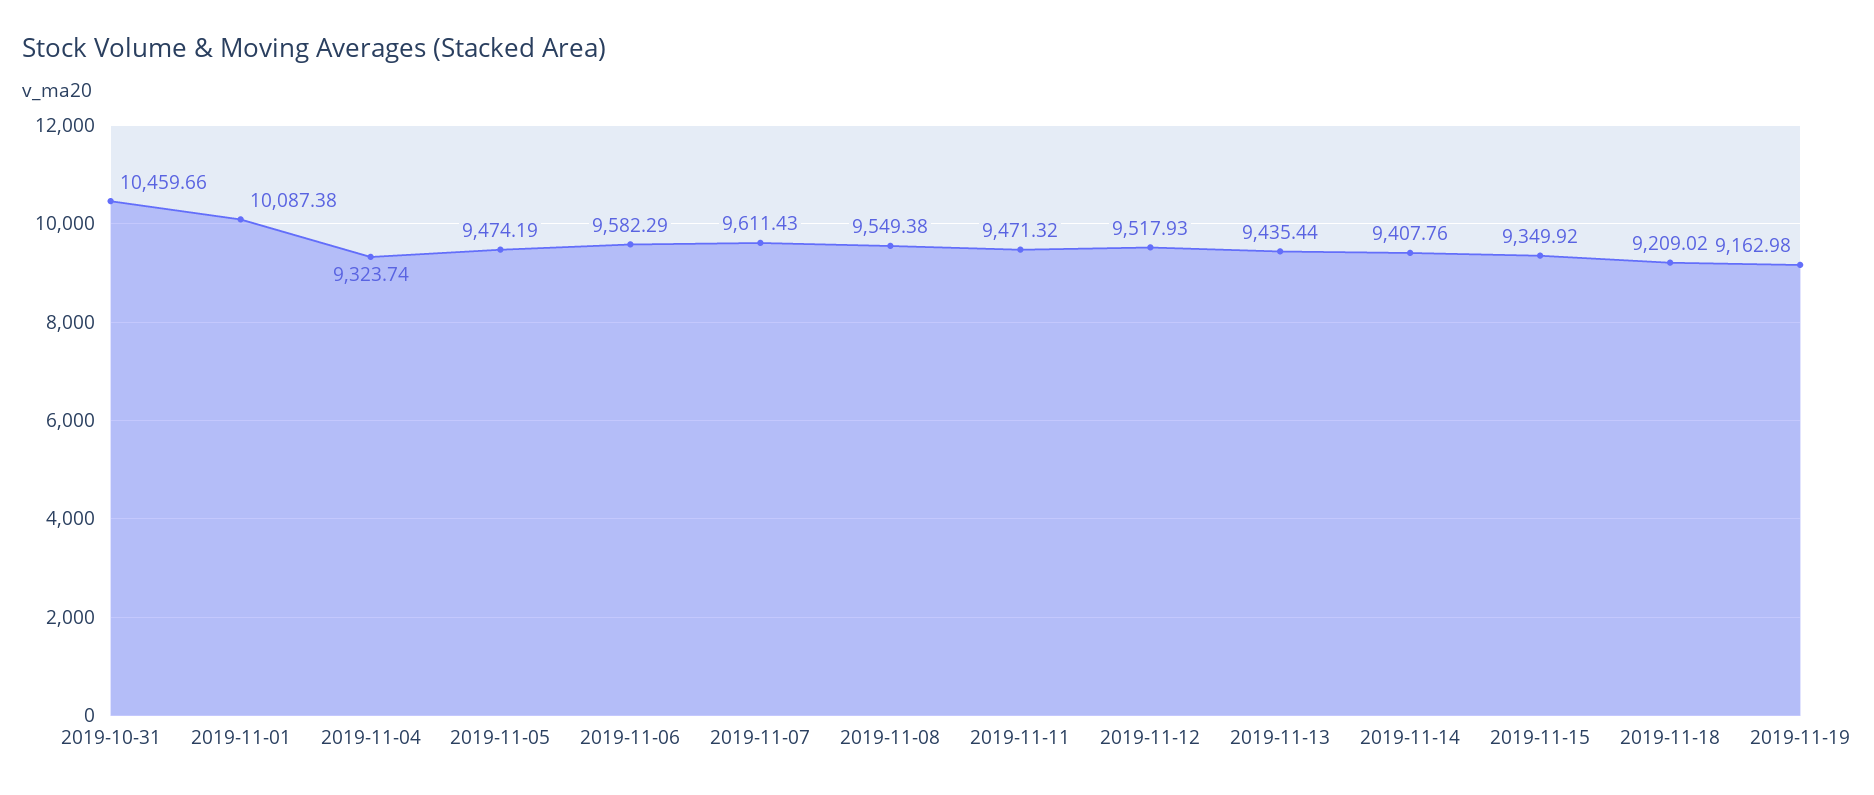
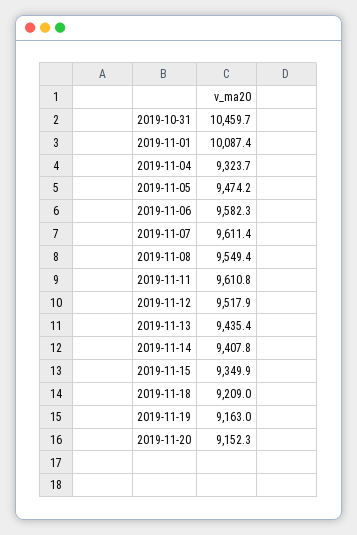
2019-11-11: 9471.32 -> 9610.8
2019-11-20: none -> 9152.3

